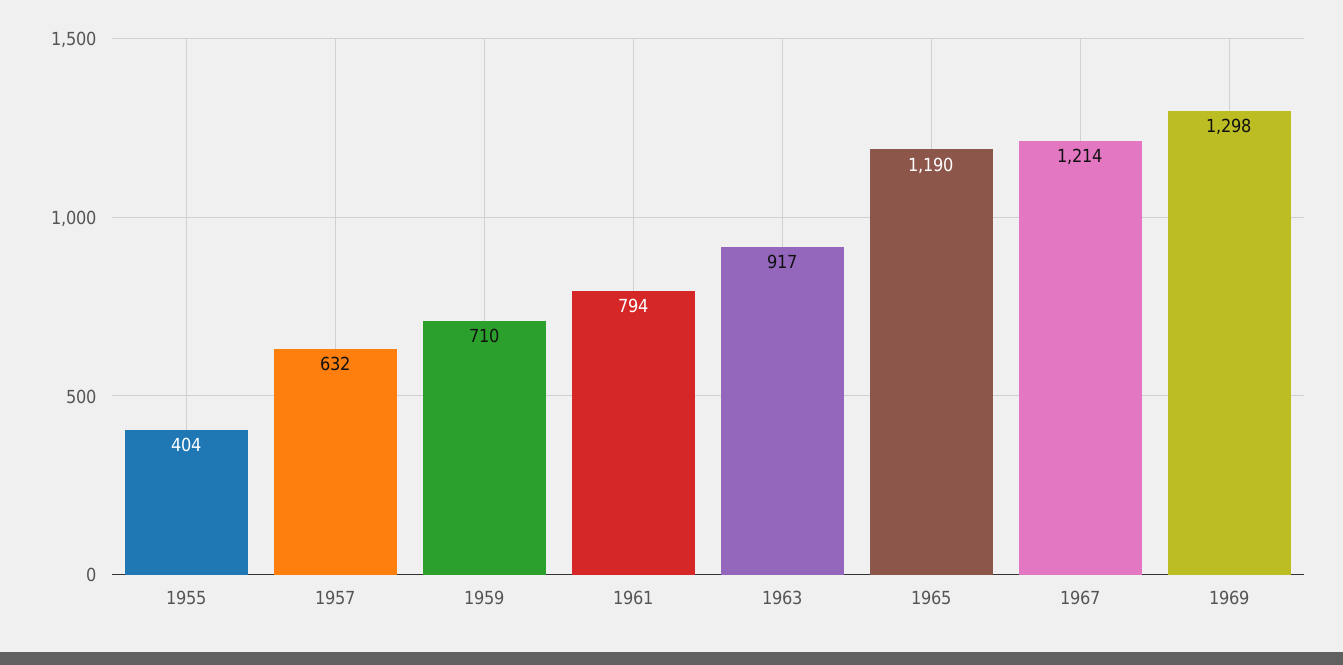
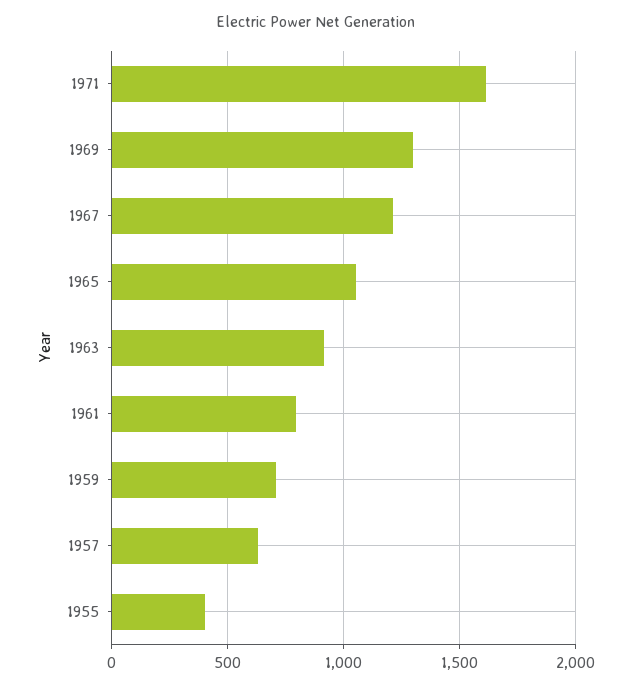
1965: 1190 -> 1050
1971: none -> 1600

